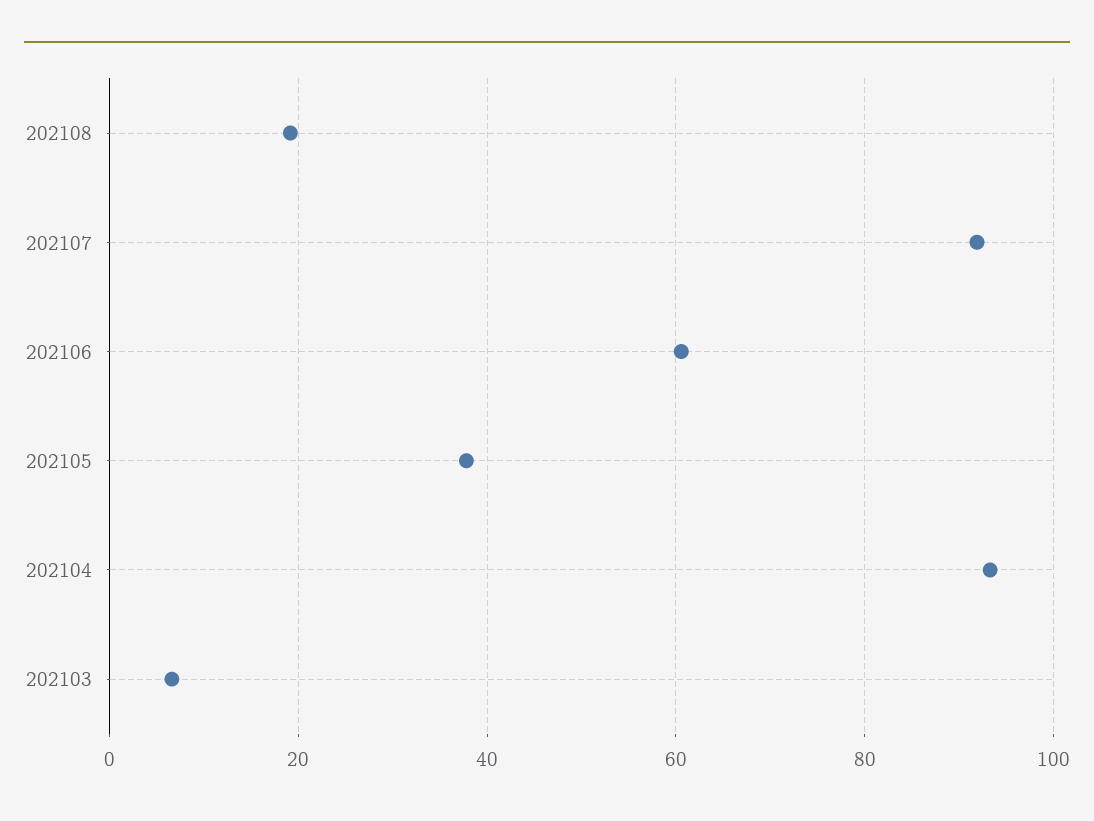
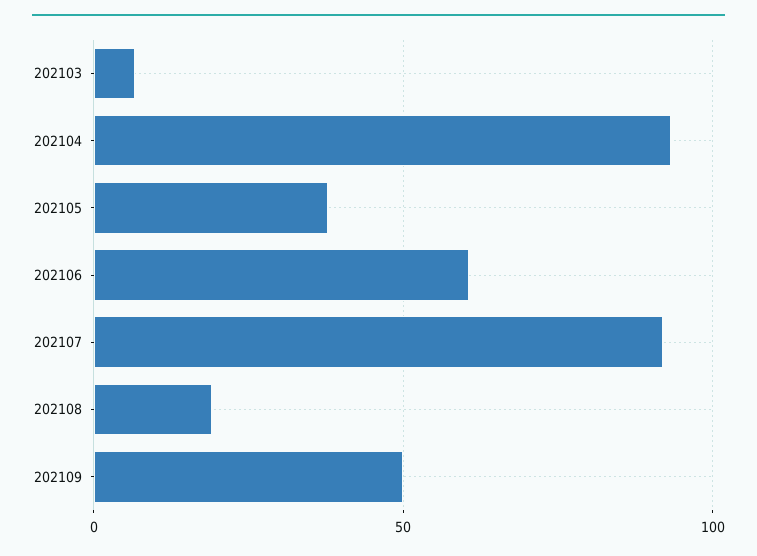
202109: none -> 50

